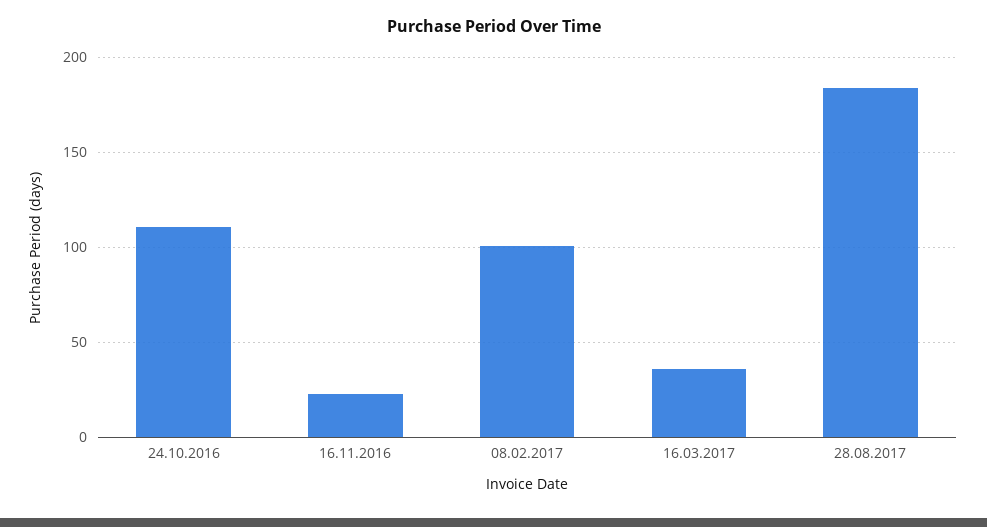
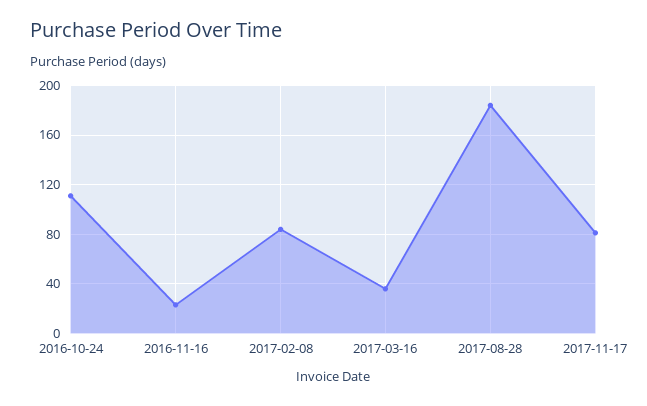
08.02.2017: 100 -> 85
2017-11-17: none -> 80

